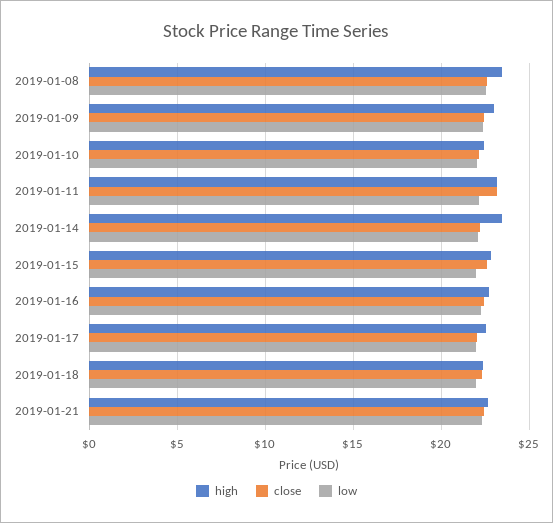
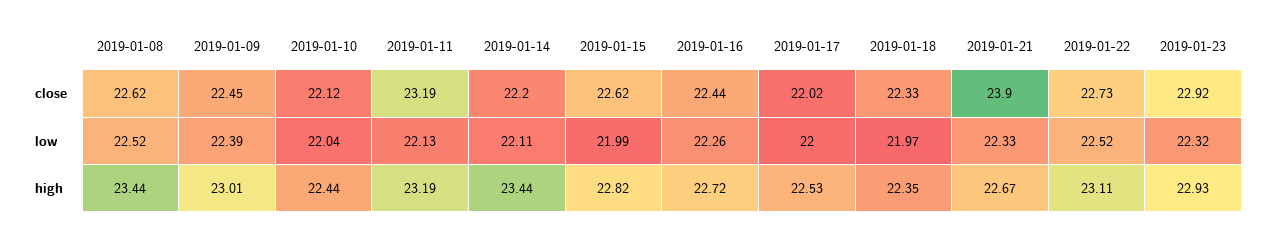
close, 2019-01-21: 22.5 -> 23.9
close, 2019-01-22: none -> 22.73
close, 2019-01-23: none -> 22.92
low, 2019-01-22: none -> 22.52
low, 2019-01-23: none -> 22.32
high, 2019-01-22: none -> 23.11
high, 2019-01-23: none -> 22.93

